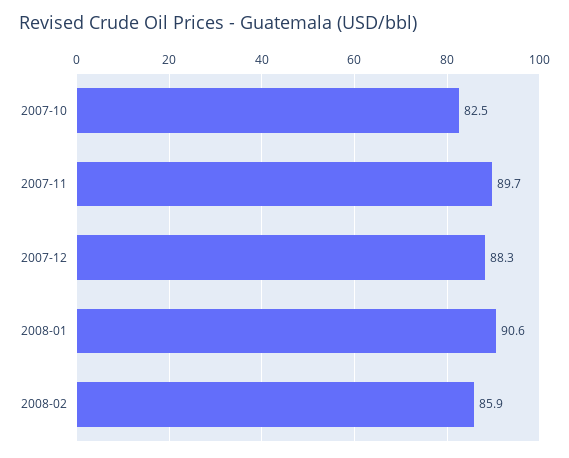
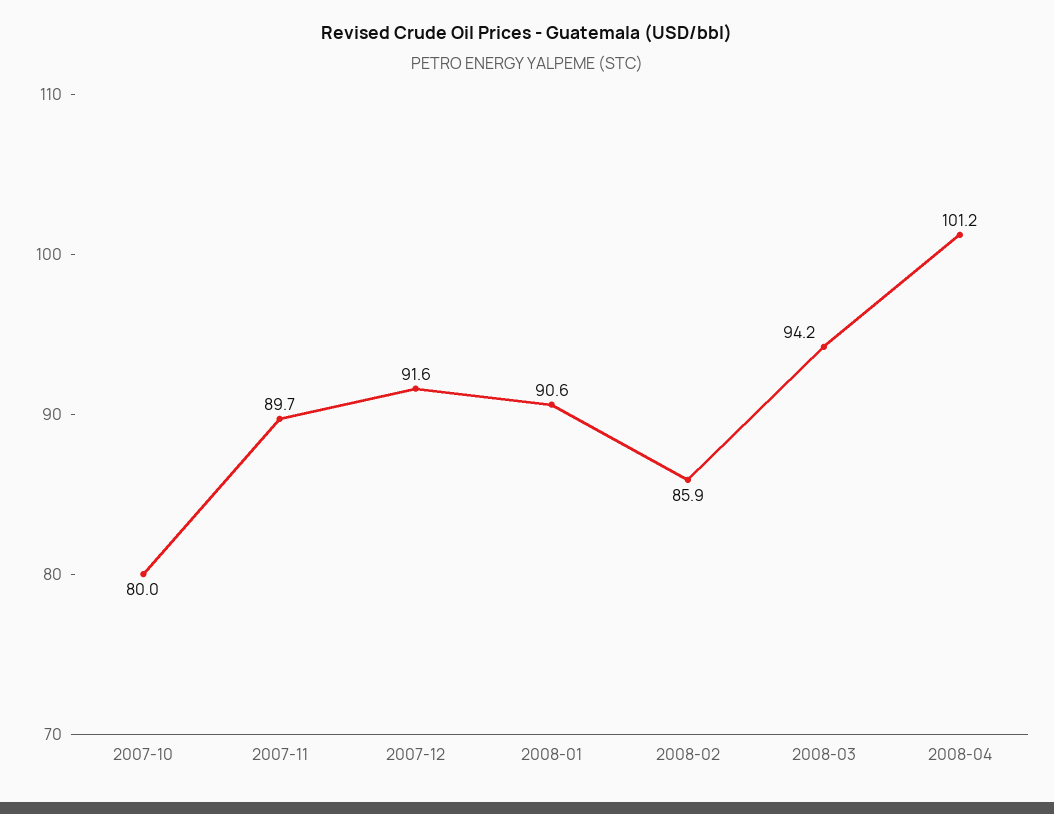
2007-10: 82.5 -> 80
2007-12: 88.3 -> 91.6
2008-03: none -> 94.2
2008-04: none -> 101.2

